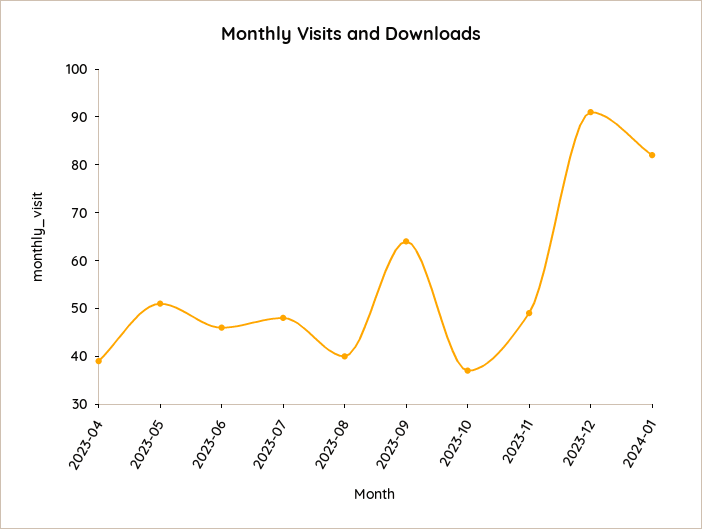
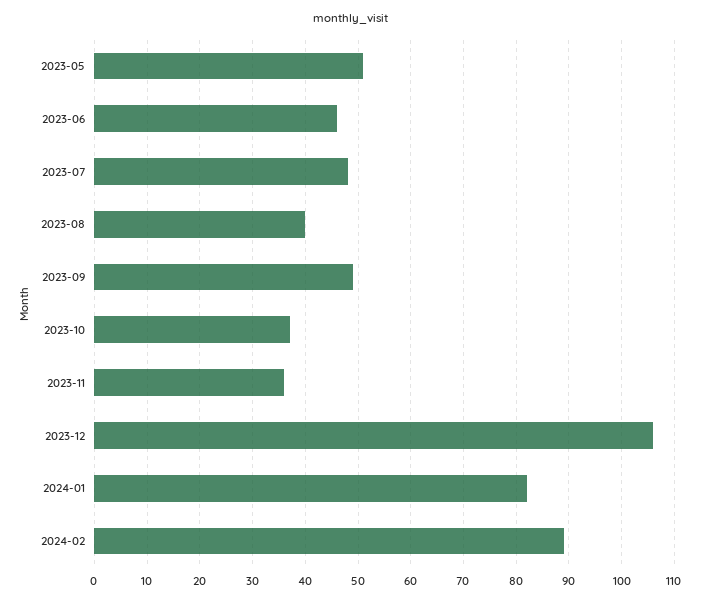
2023-04: 40 -> none
2023-09: 65 -> 50
2023-11: 50 -> 35
2023-12: 90 -> 105
2024-02: none -> 90

